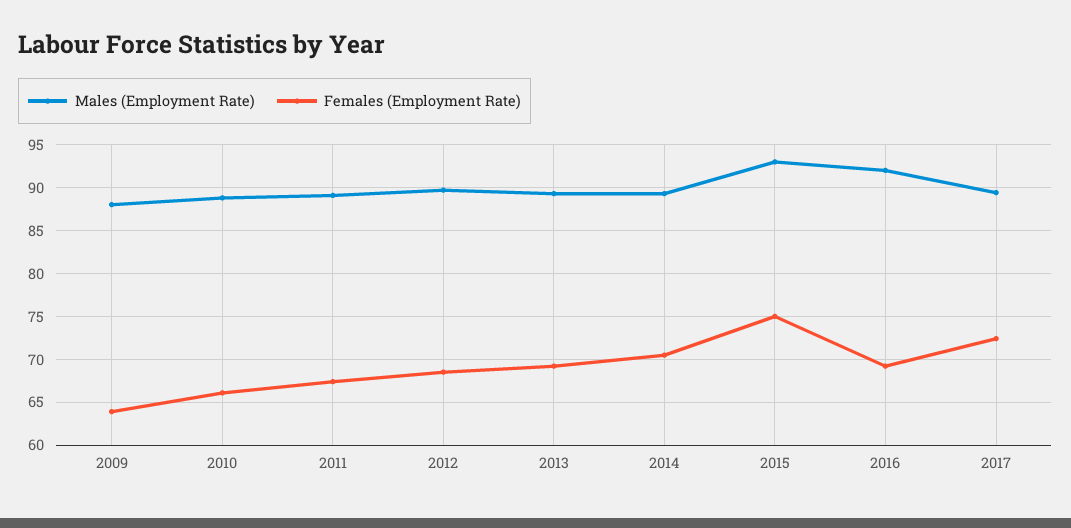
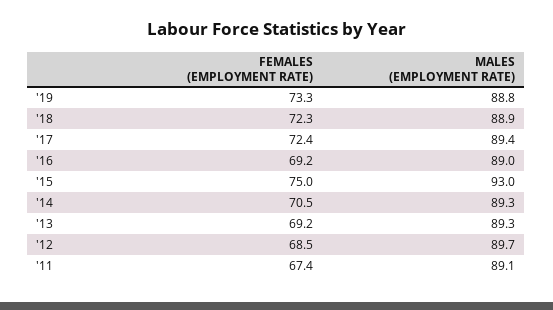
Males (Employment Rate), 2009: 88 -> none
Females (Employment Rate), 2009: 64 -> none
Males (Employment Rate), 2010: 89 -> none
Females (Employment Rate), 2010: 66 -> none
Males (Employment Rate), 2016: 92 -> 89
Females (Employment Rate), '19: none -> 73.3
Males (Employment Rate), '19: none -> 88.8
Females (Employment Rate), '18: none -> 72.3
Males (Employment Rate), '18: none -> 88.9

